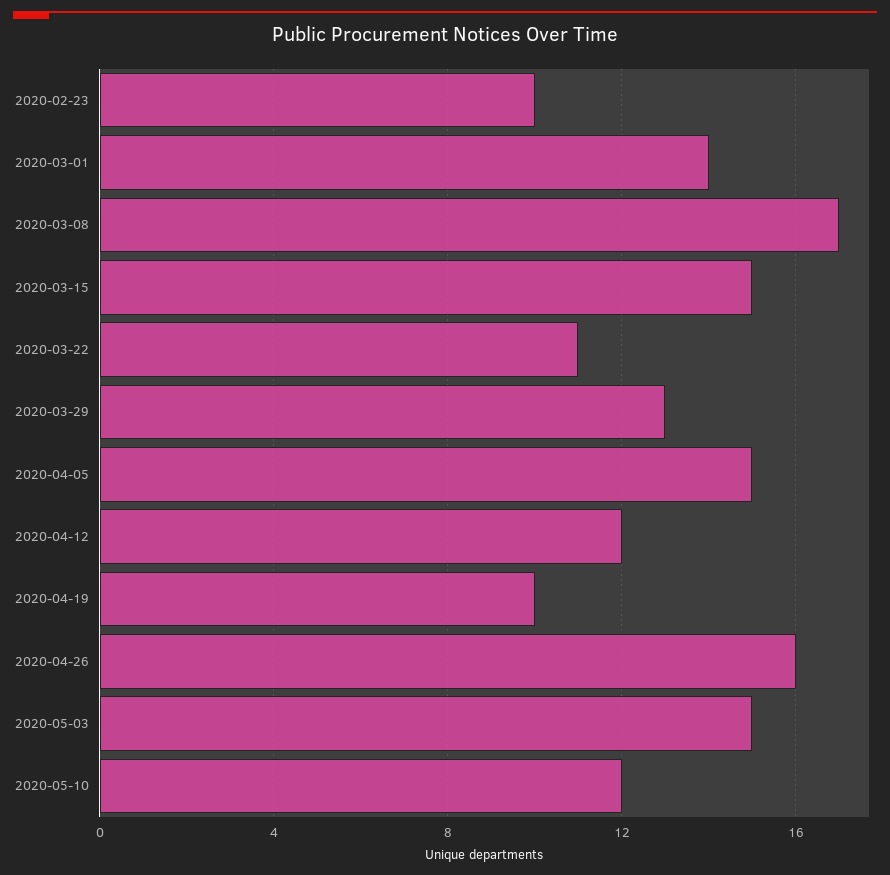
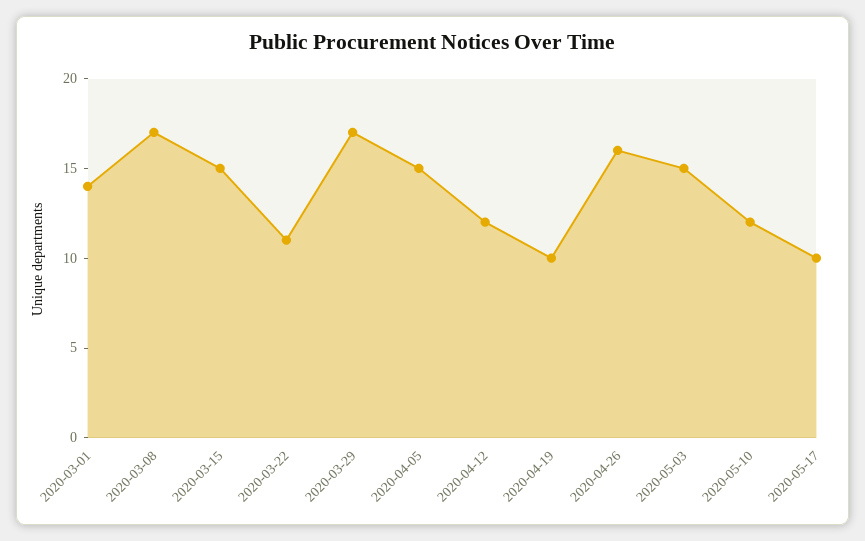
2020-02-23: 10 -> none
2020-03-29: 13 -> 17
2020-05-17: none -> 10

